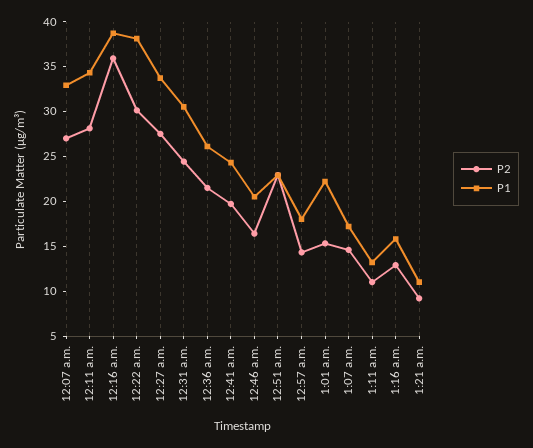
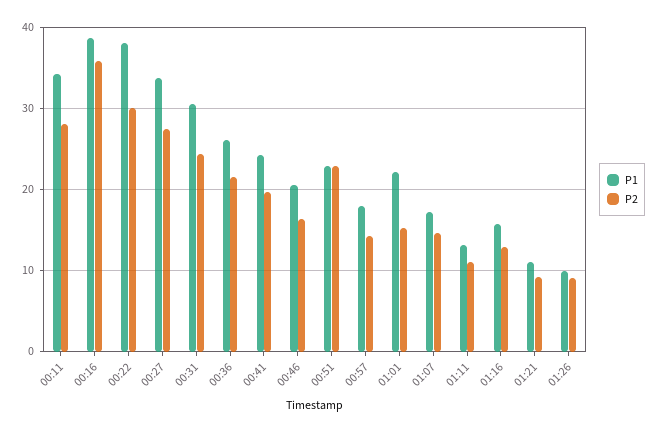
P2, 12:07 a.m.: 27 -> none
P1, 12:07 a.m.: 33 -> none
P1, 01:26: none -> 10
P2, 01:26: none -> 9

